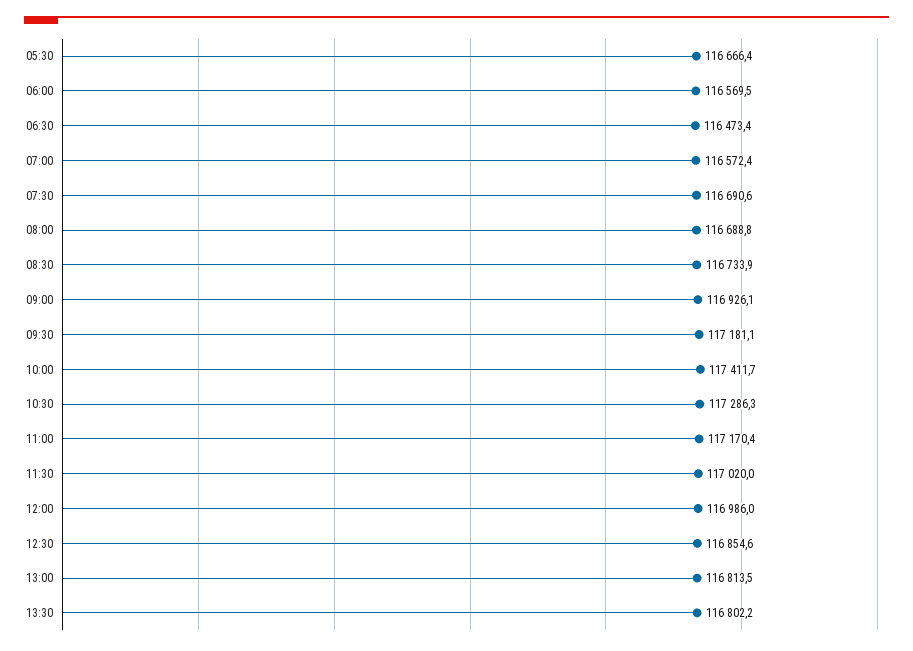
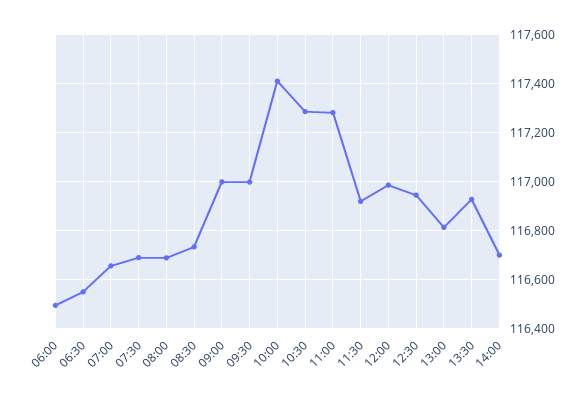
05:30: 116666.4 -> none
06:00: 116569.5 -> 116500
06:30: 116473.4 -> 116550
07:00: 116572.4 -> 116650
09:00: 116926.1 -> 117000
09:30: 117181.1 -> 117000
11:00: 117170.4 -> 117275
11:30: 117020 -> 116925
12:30: 116854.6 -> 116950
13:30: 116802.2 -> 116925
14:00: none -> 116700

